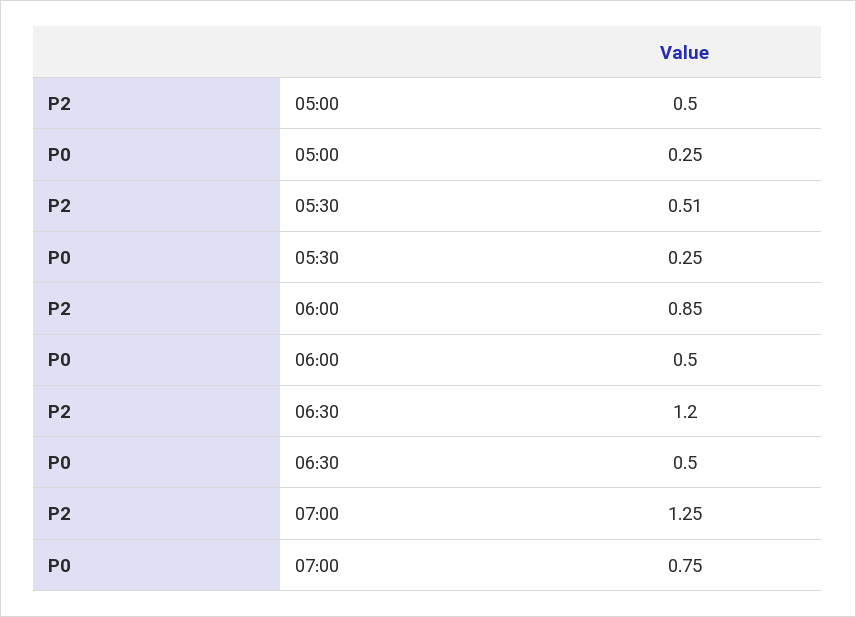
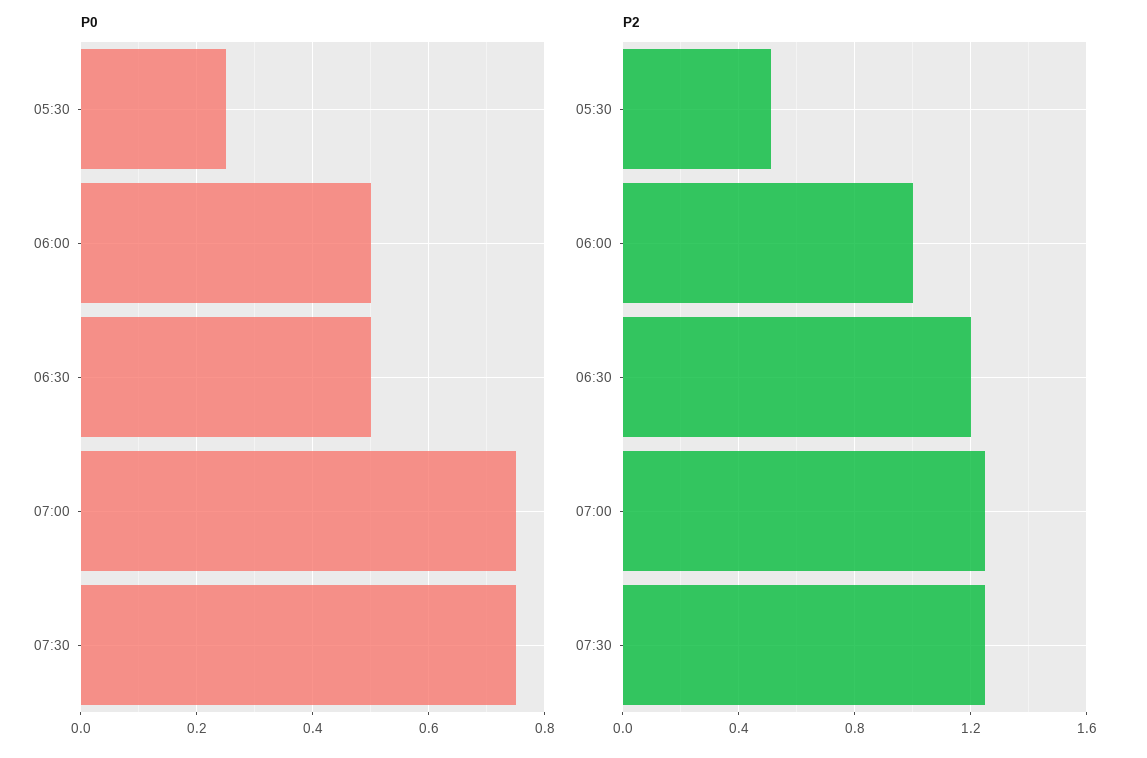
P2, 05:00: 0.5 -> none
P0, 05:00: 0.25 -> none
P2, 06:00: 0.85 -> 1
P0, 07:30: none -> 0.75
P2, 07:30: none -> 1.25

